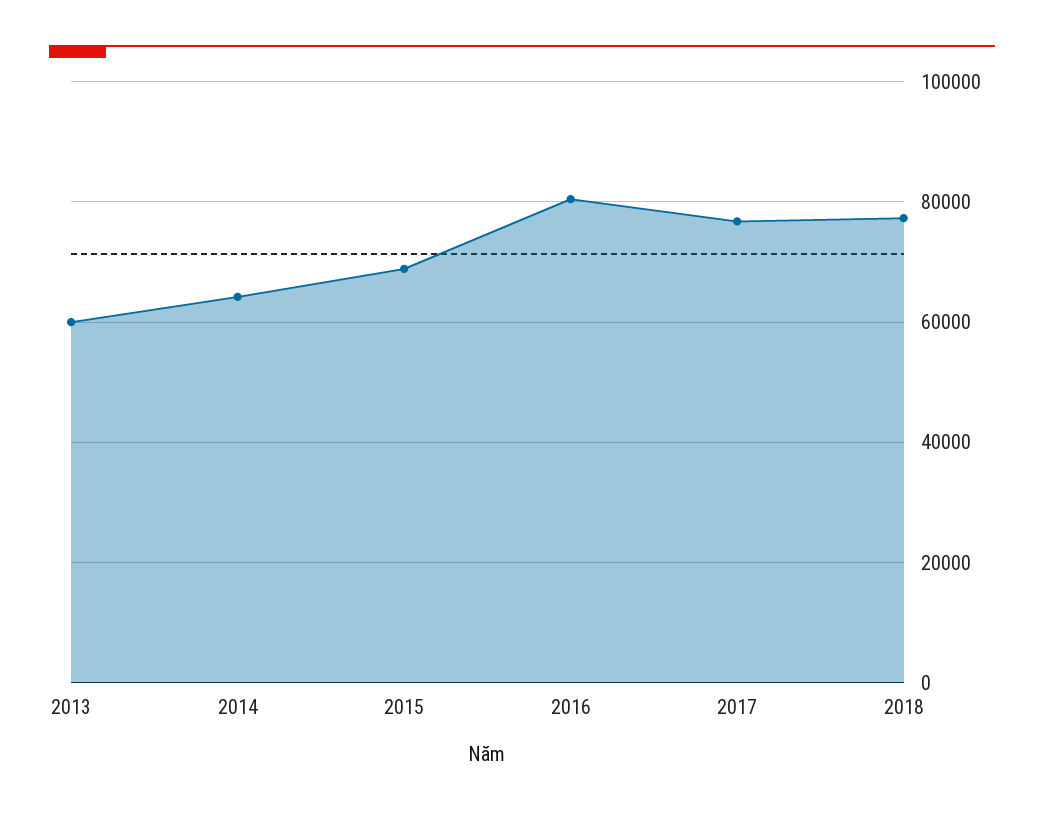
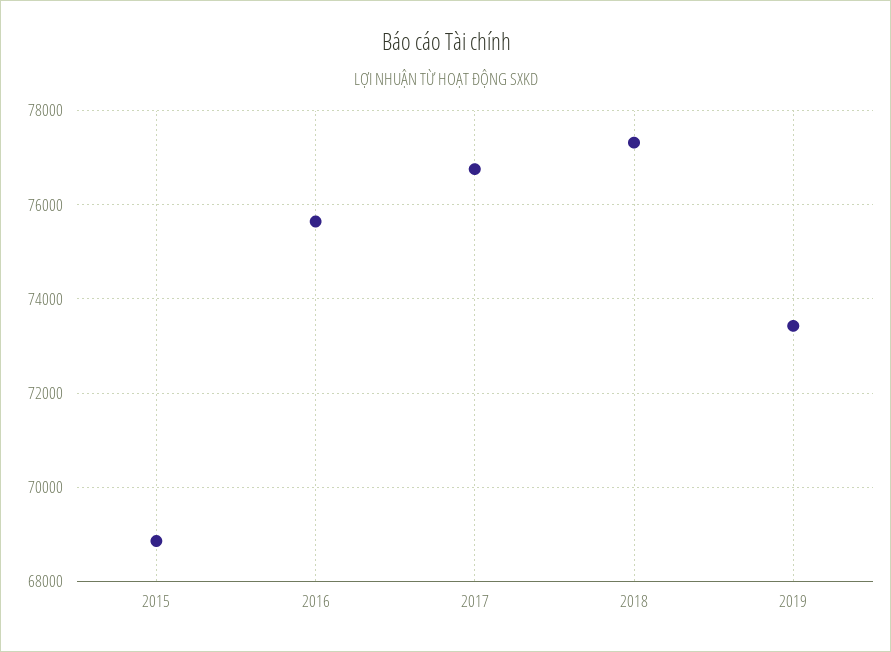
2013: 60000 -> none
2014: 64000 -> none
2016: 80000 -> 75600
2019: none -> 73400

